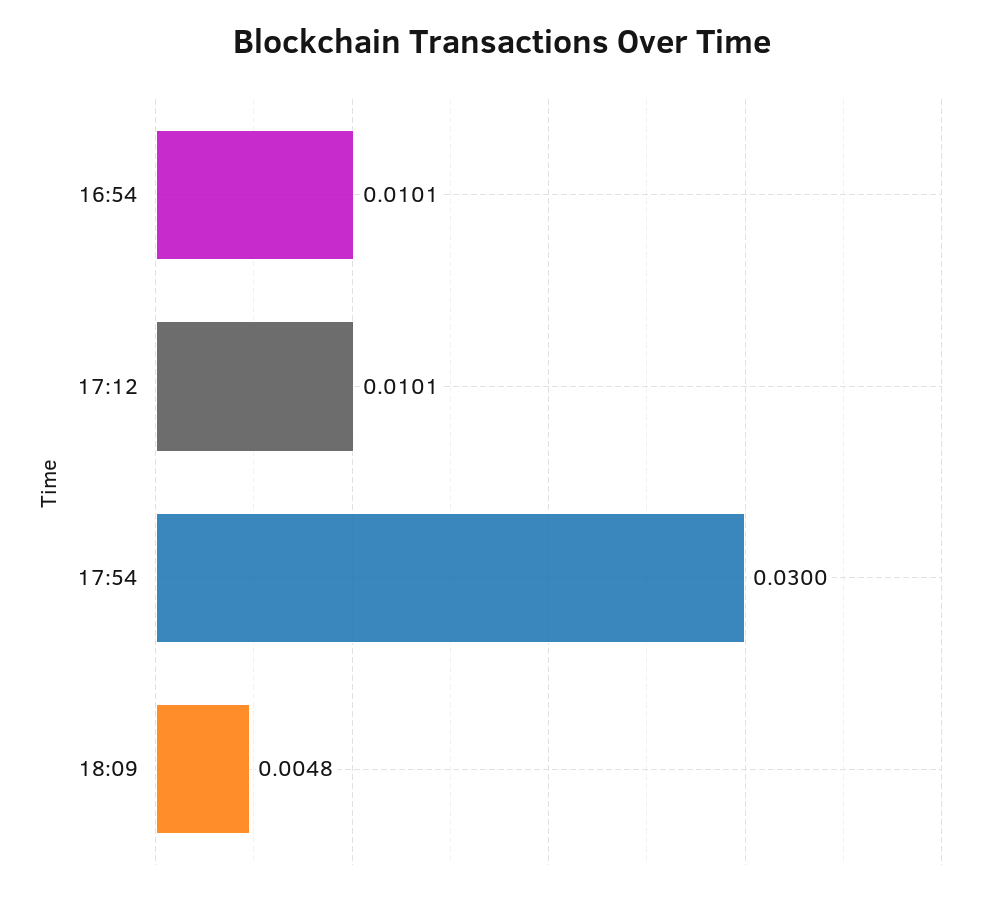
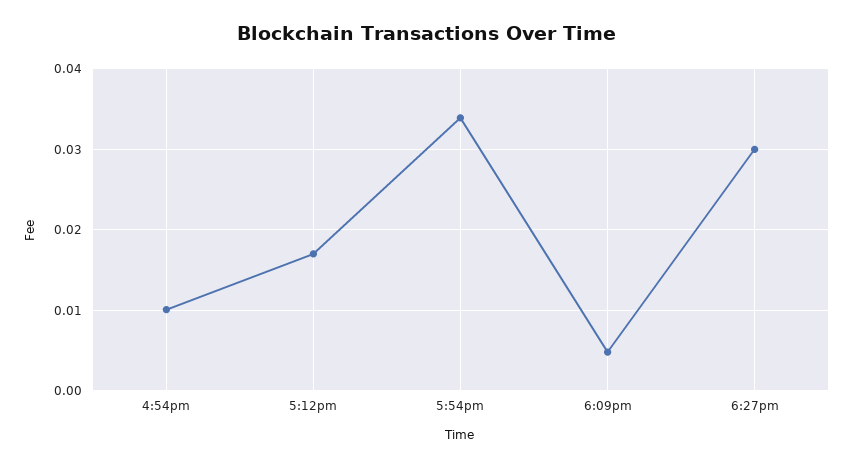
17:12: 0.0101 -> 0.017
17:54: 0.03 -> 0.034
6:27pm: none -> 0.03

